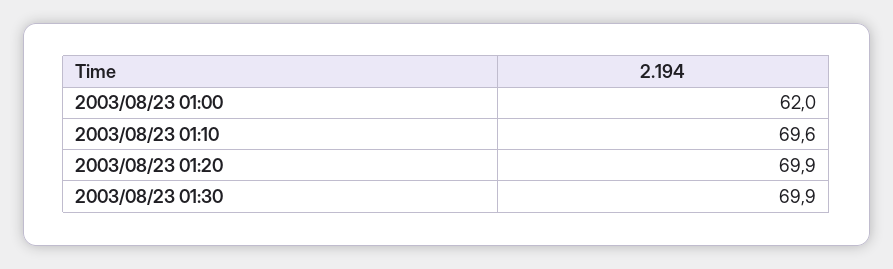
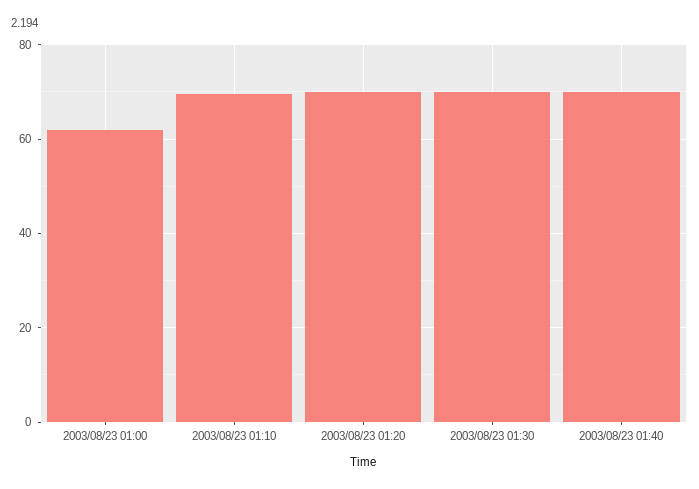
2003/08/23 01:40: none -> 70

